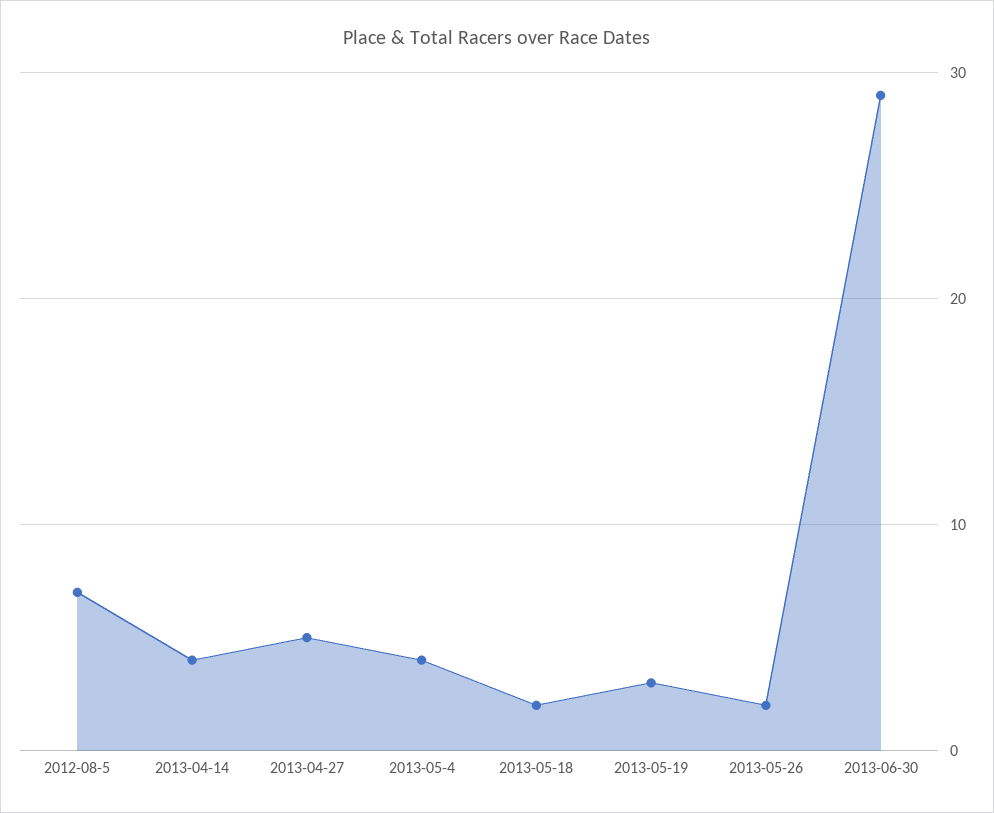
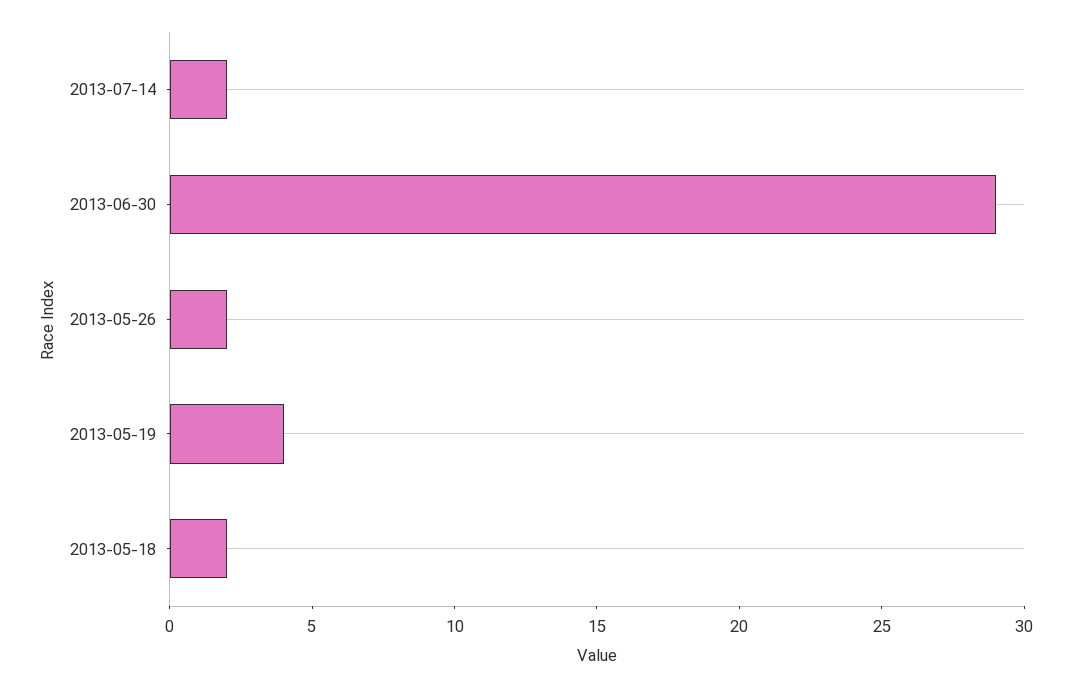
2012-08-5: 7 -> none
2013-04-14: 4 -> none
2013-04-27: 5 -> none
2013-05-4: 4 -> none
2013-05-19: 3 -> 4
2013-07-14: none -> 2

